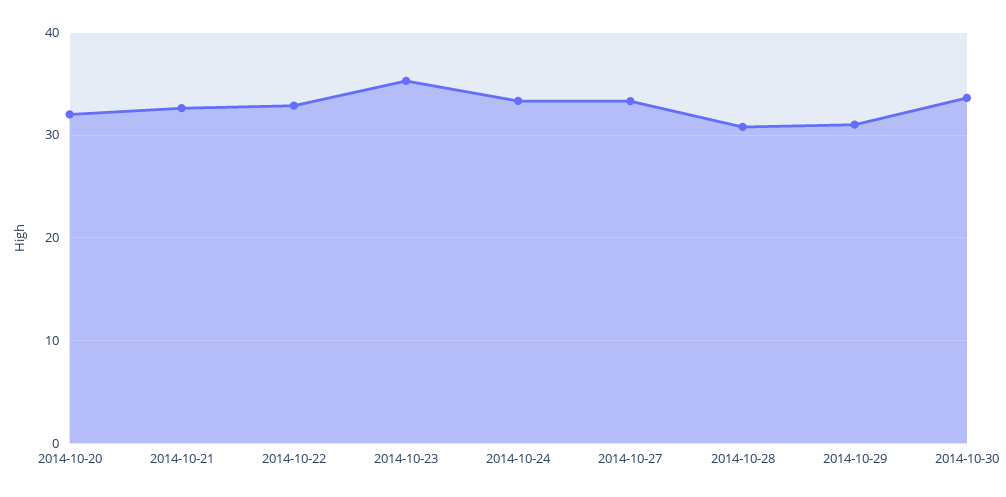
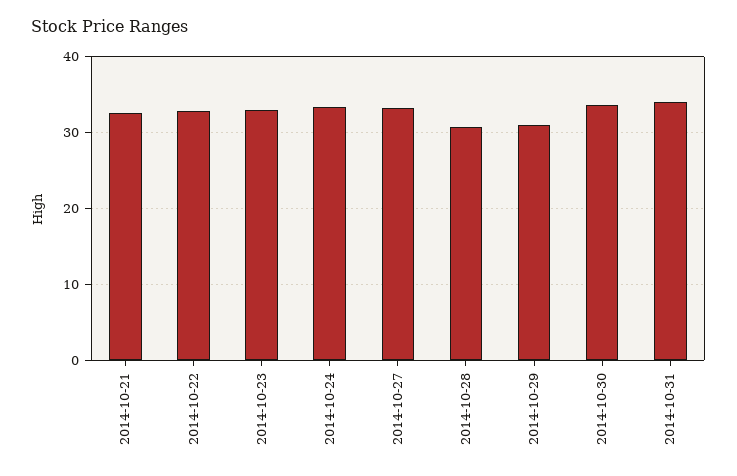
2014-10-20: 32 -> none
2014-10-23: 35 -> 33
2014-10-31: none -> 34

